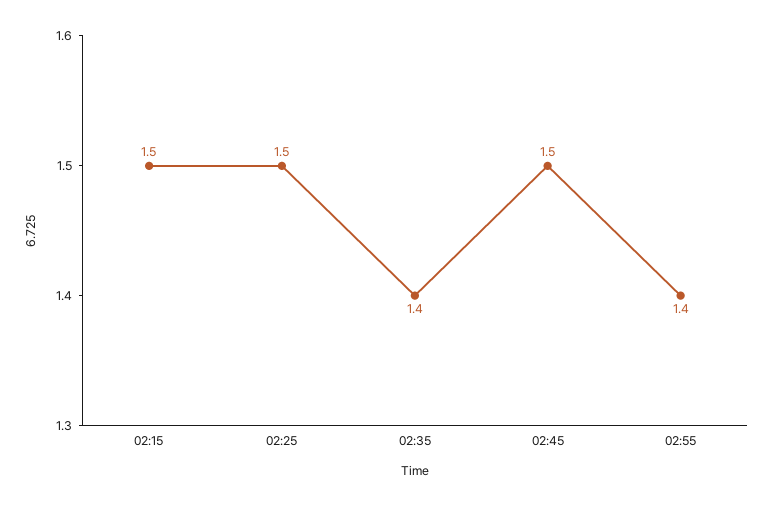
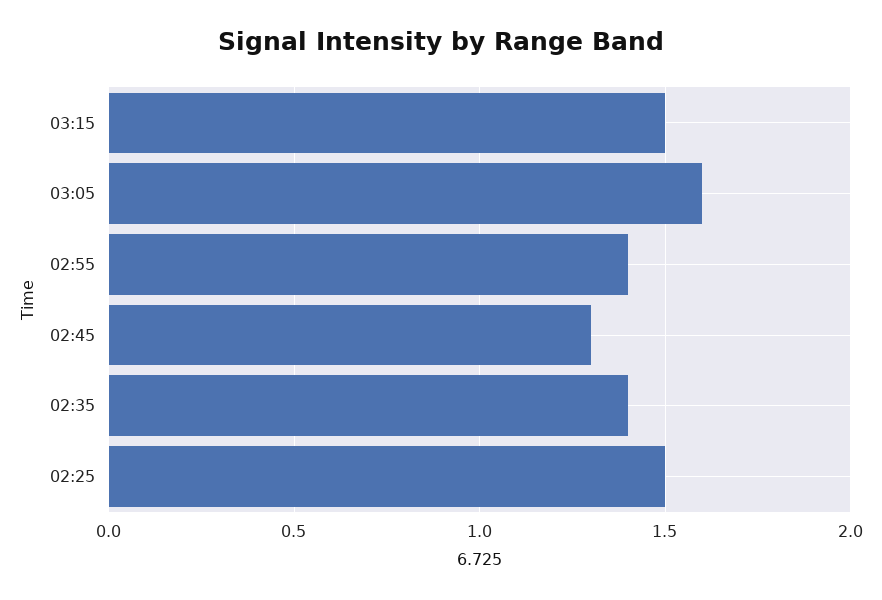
02:15: 1.5 -> none
02:45: 1.5 -> 1.3
03:15: none -> 1.5
03:05: none -> 1.6

